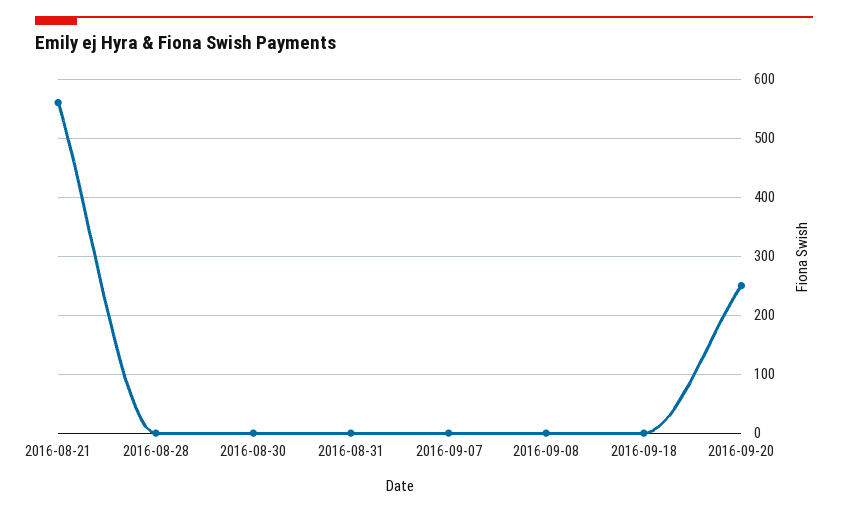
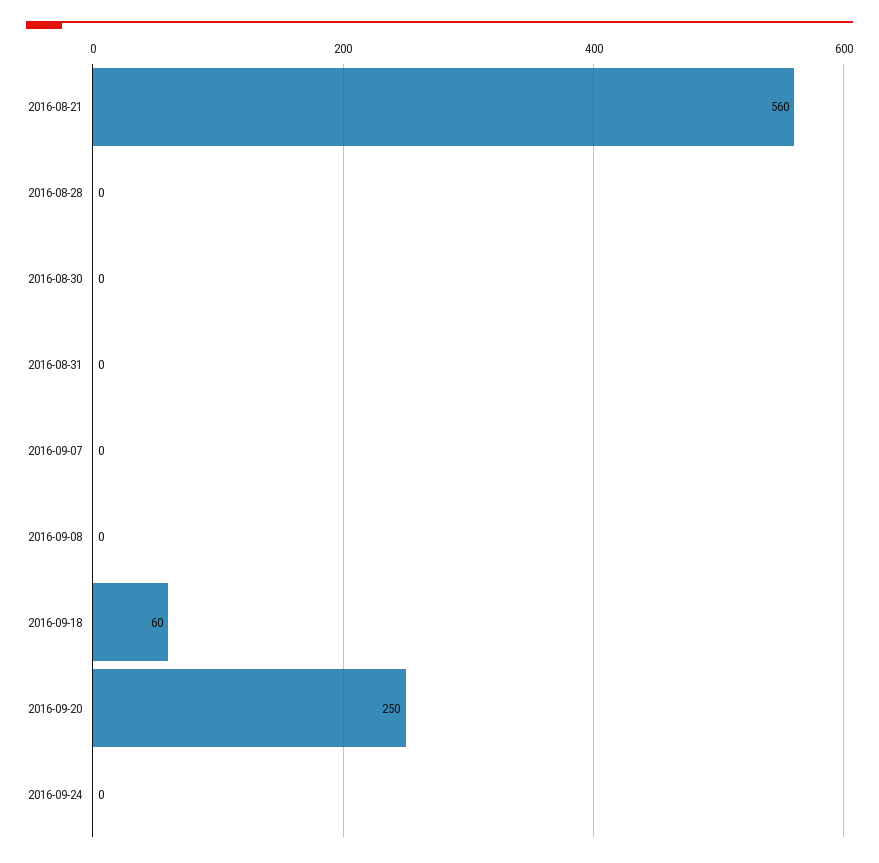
2016-09-18: 0 -> 60
2016-09-24: none -> 0

